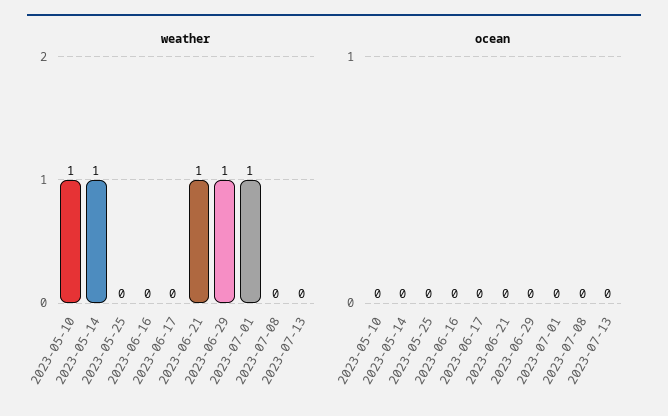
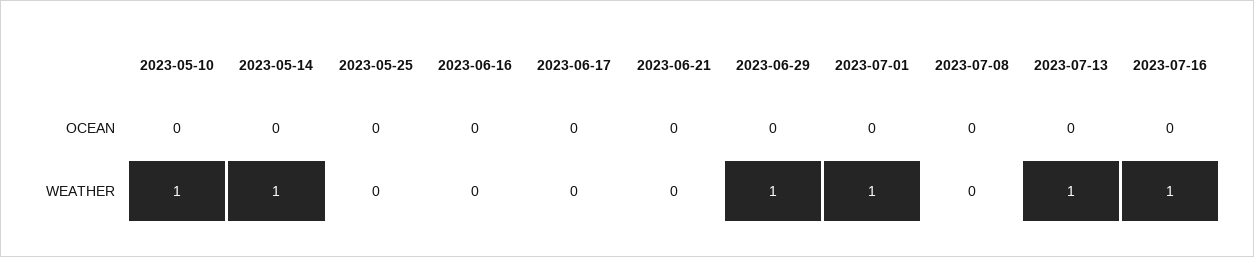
weather, 2023-06-21: 1 -> 0
weather, 2023-07-13: 0 -> 1
ocean, 2023-07-16: none -> 0
weather, 2023-07-16: none -> 1

